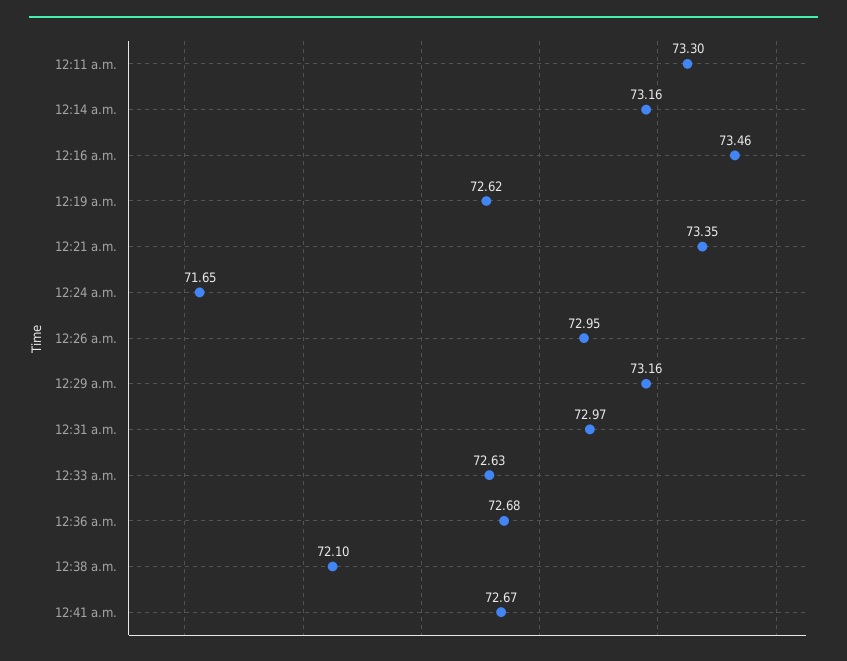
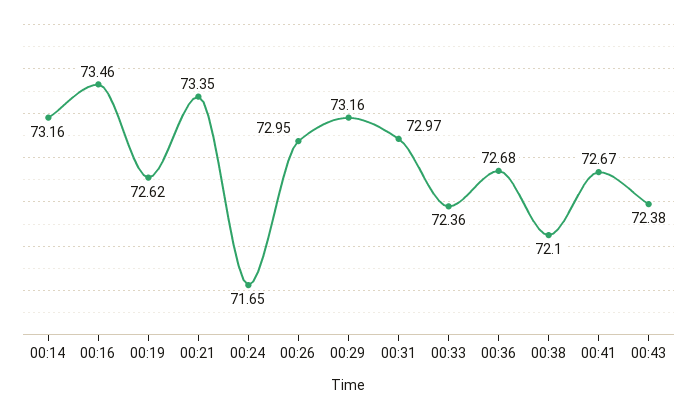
12:11 a.m.: 73.3 -> none
12:33 a.m.: 72.63 -> 72.36
00:43: none -> 72.38

